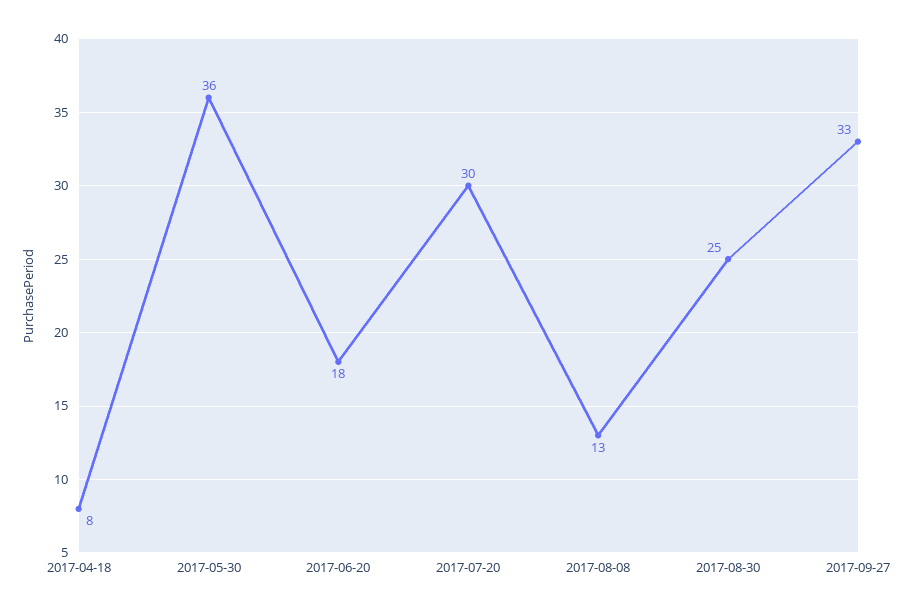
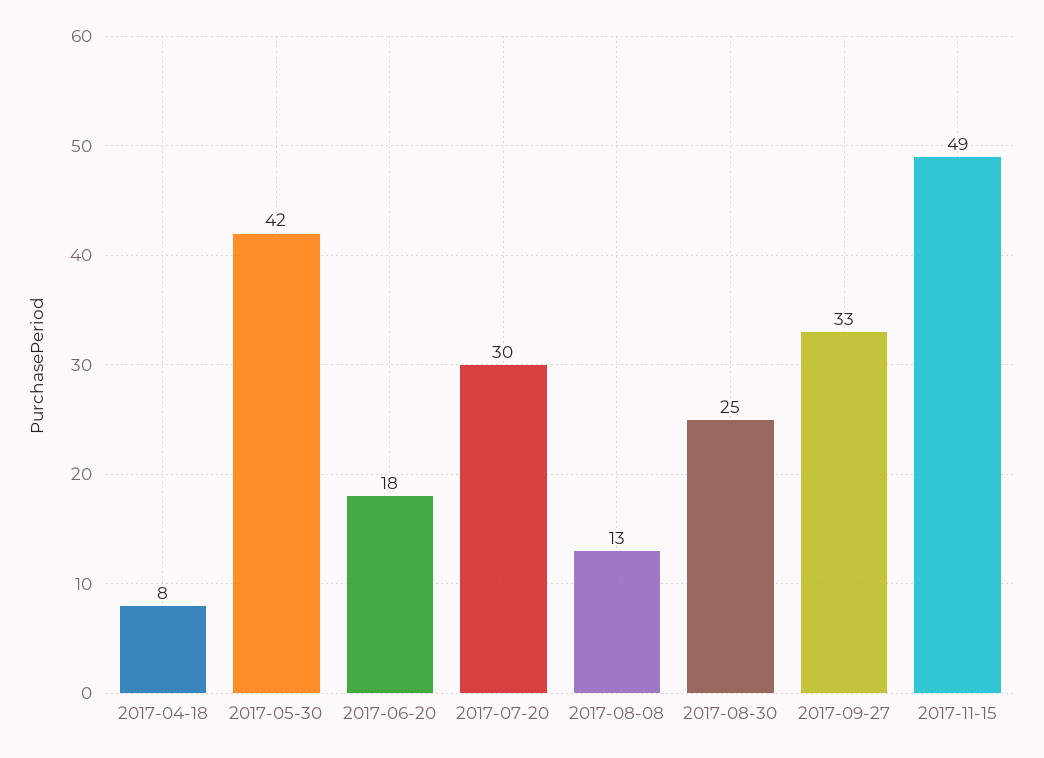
2017-05-30: 36 -> 42
2017-11-15: none -> 49

